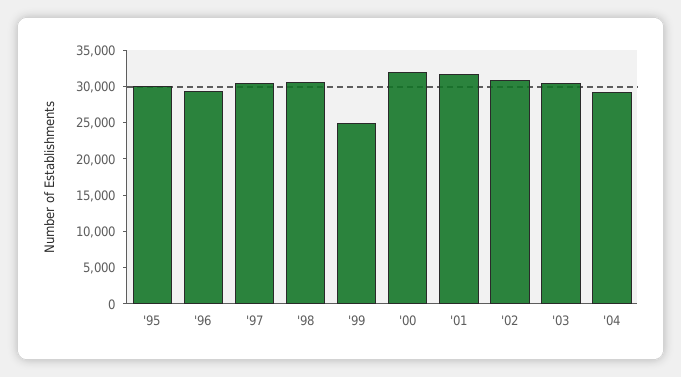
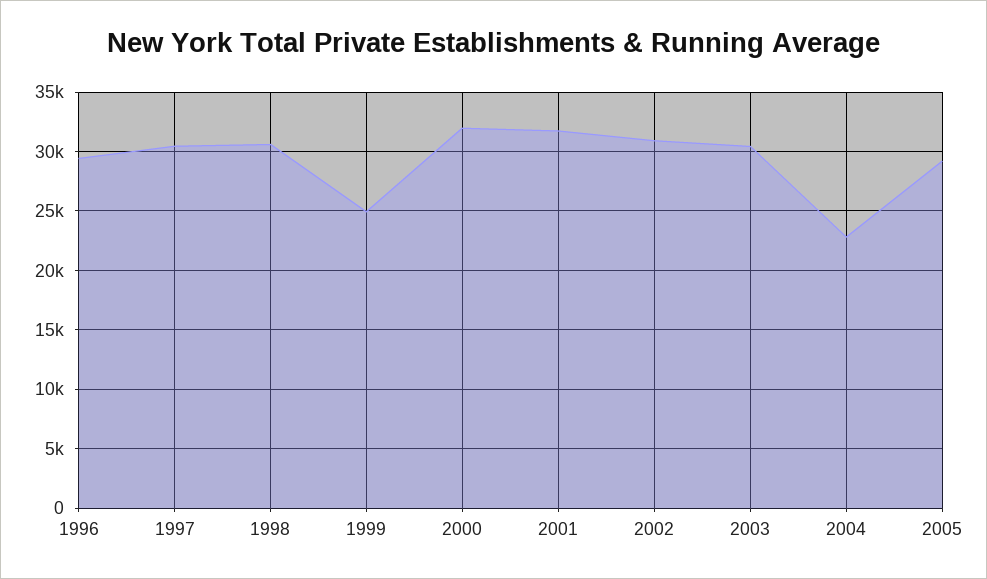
'95: 30000 -> none
'04: 30000 -> 23000
2005: none -> 29000

